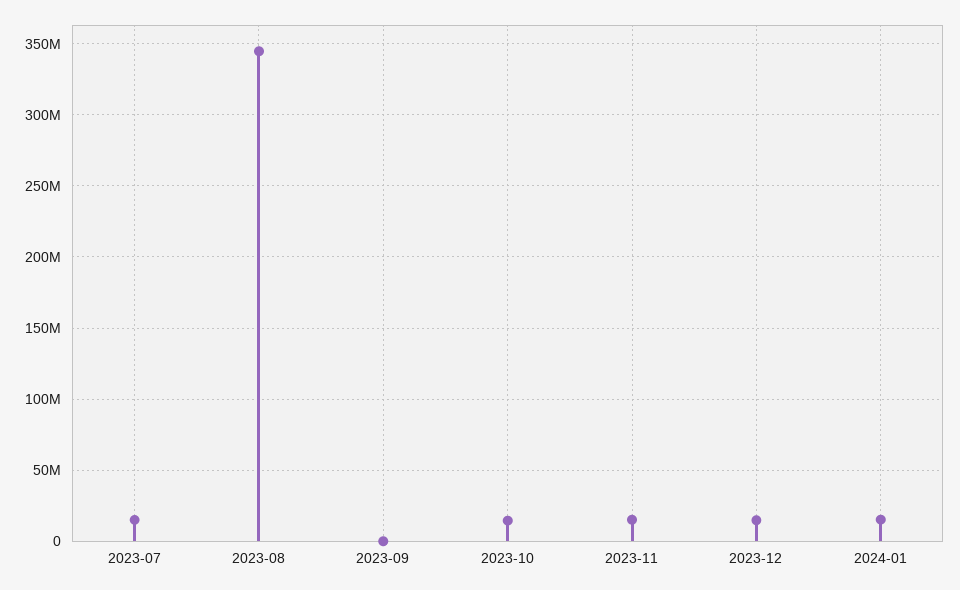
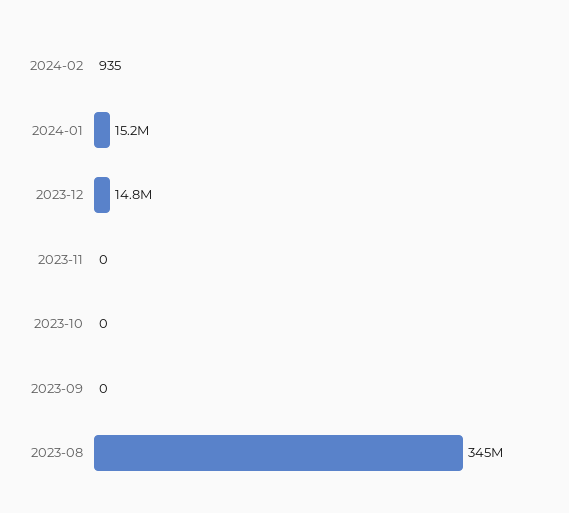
2023-07: 15000000 -> none
2023-10: 15000000 -> 0
2023-11: 15000000 -> 0
2024-02: none -> 935

